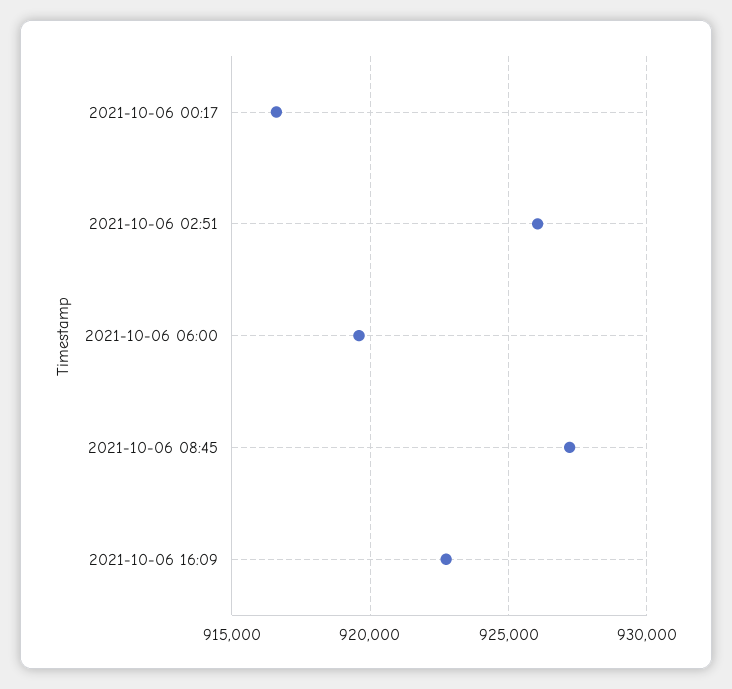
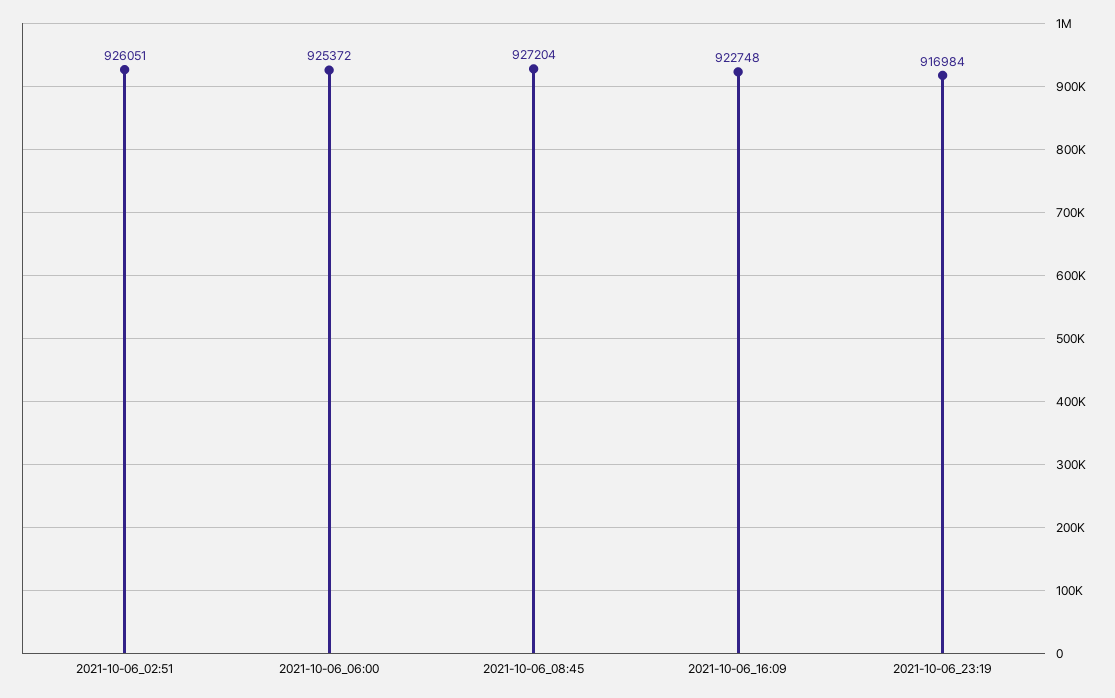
2021-10-06 00:17: 916500 -> none
2021-10-06 06:00: 919500 -> 925372
2021-10-06_23:19: none -> 916984

